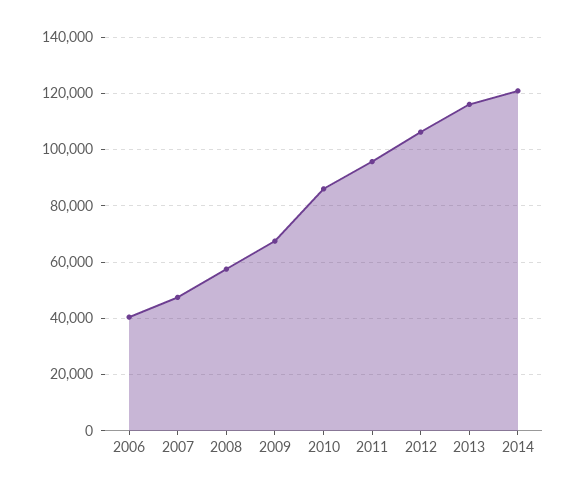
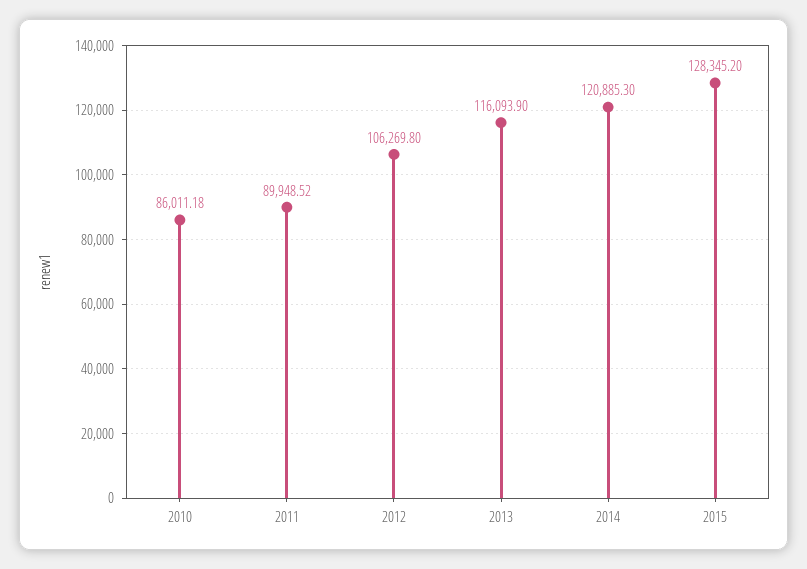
2006: 40000 -> none
2007: 47500 -> none
2008: 57500 -> none
2009: 67500 -> none
2011: 95000 -> 89948.52
2015: none -> 128345.2

